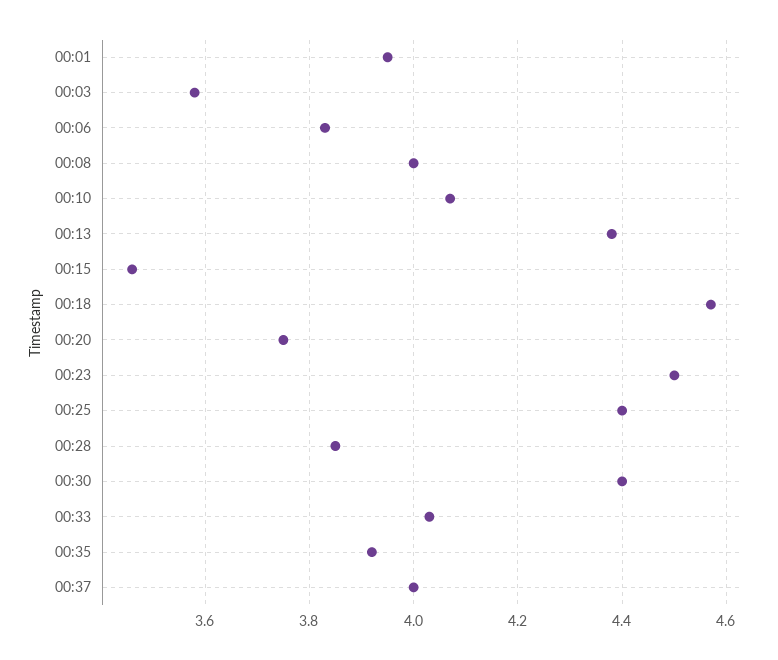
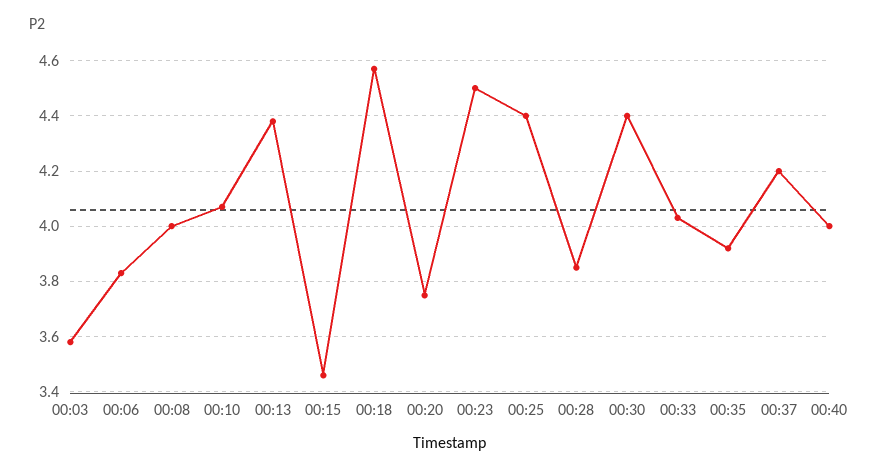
00:01: 3.95 -> none
00:37: 4 -> 4.2
00:40: none -> 4

